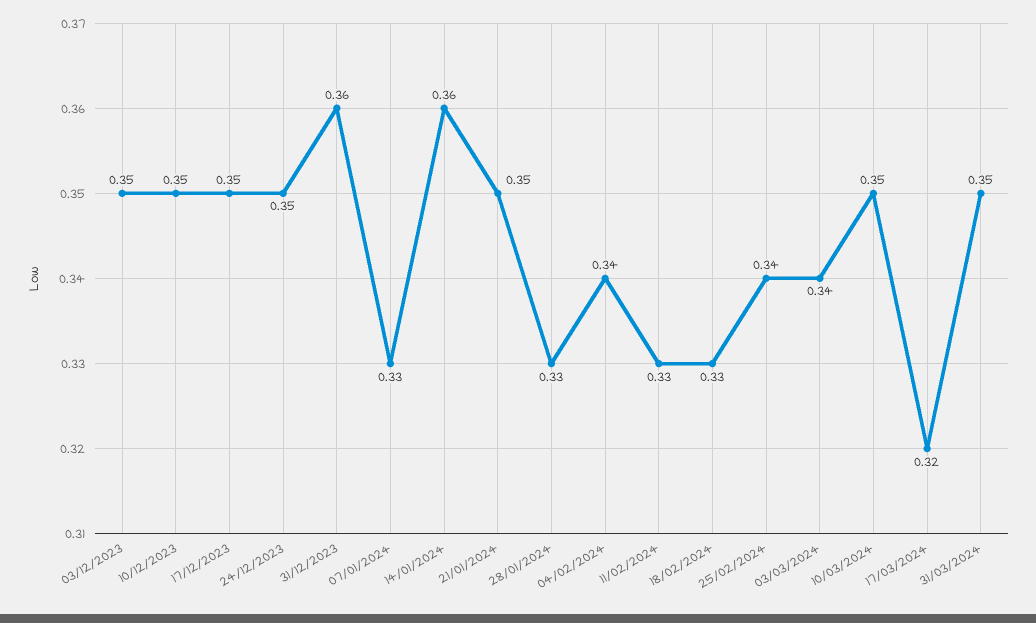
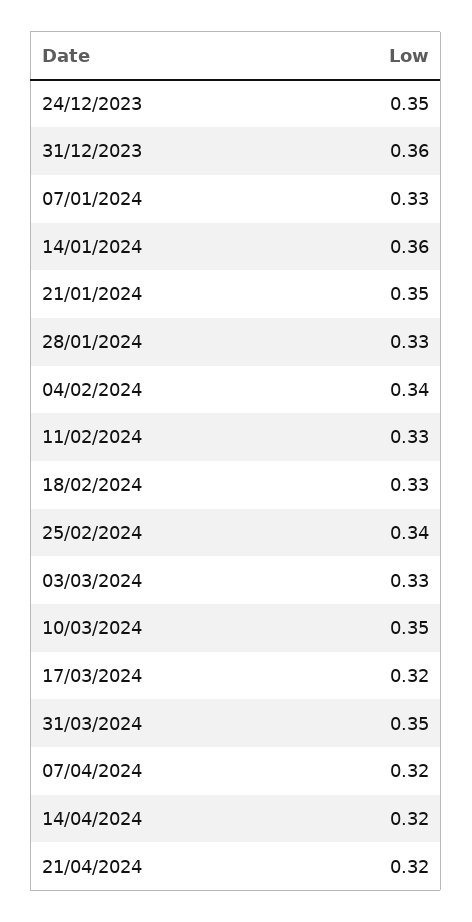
03/12/2023: 0.35 -> none
10/12/2023: 0.35 -> none
17/12/2023: 0.35 -> none
03/03/2024: 0.34 -> 0.33
07/04/2024: none -> 0.32
14/04/2024: none -> 0.32
21/04/2024: none -> 0.32

